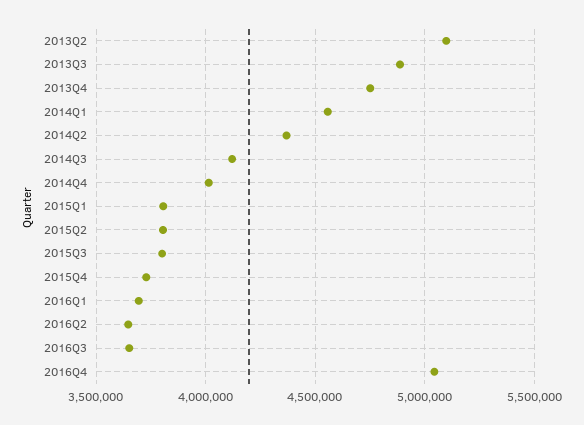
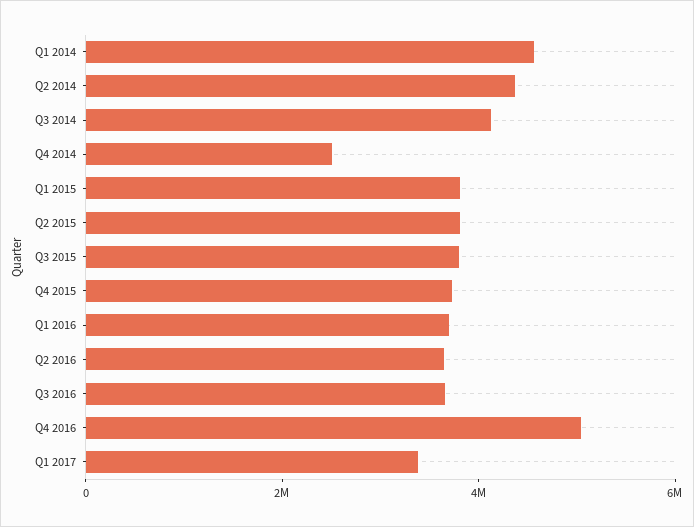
2013Q2: 5100000 -> none
2013Q3: 4900000 -> none
2013Q4: 4750000 -> none
2014Q4: 4000000 -> 2500000
Q1 2017: none -> 3500000

